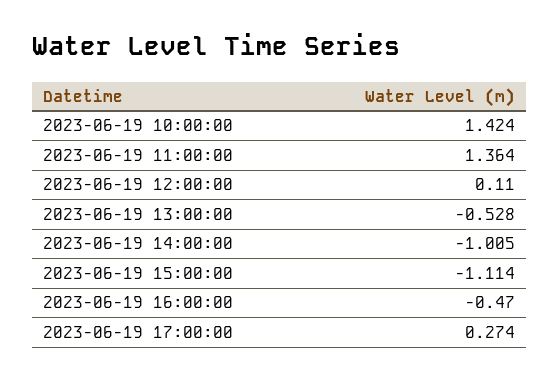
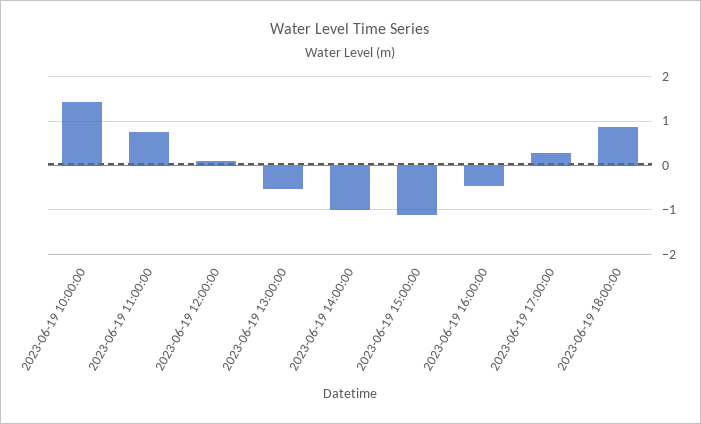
2023-06-19 11:00:00: 1.364 -> 0.8
2023-06-19 18:00:00: none -> 0.8

